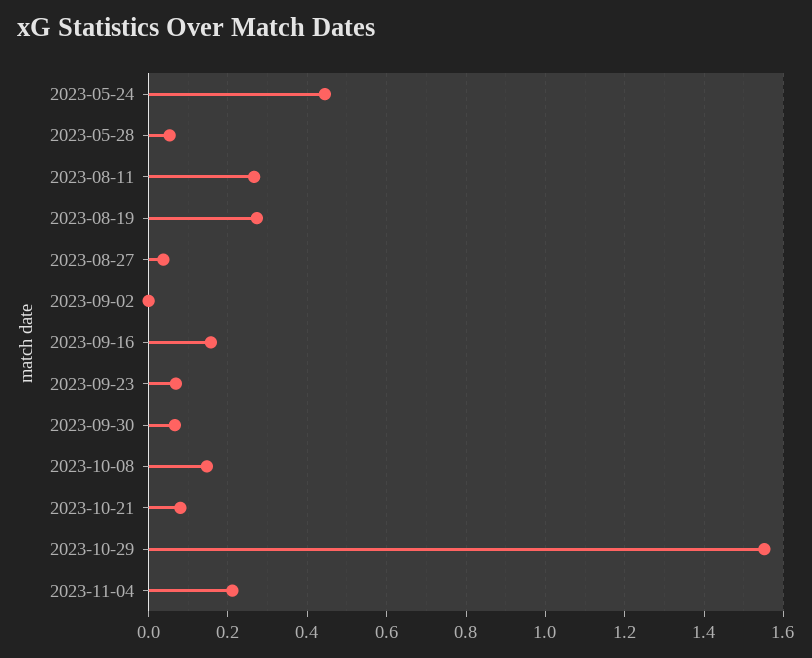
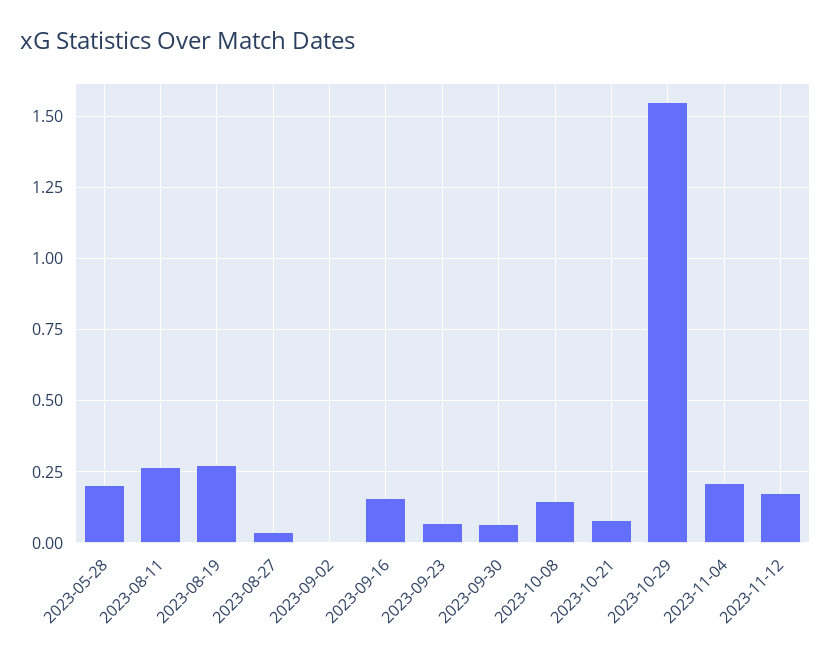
2023-05-24: 0.44 -> none
2023-05-28: 0.06 -> 0.2
2023-11-12: none -> 0.175

